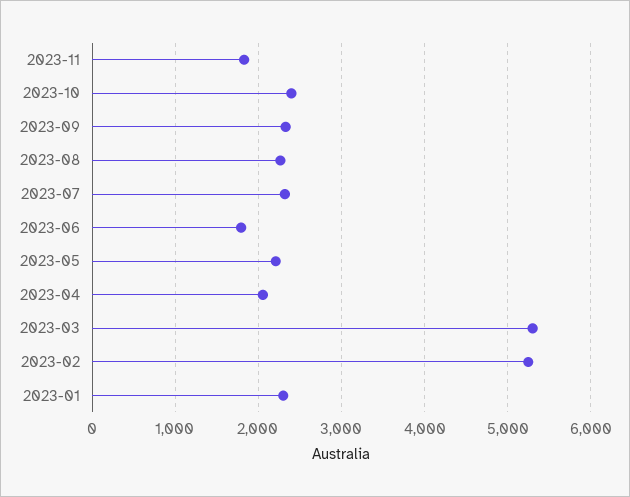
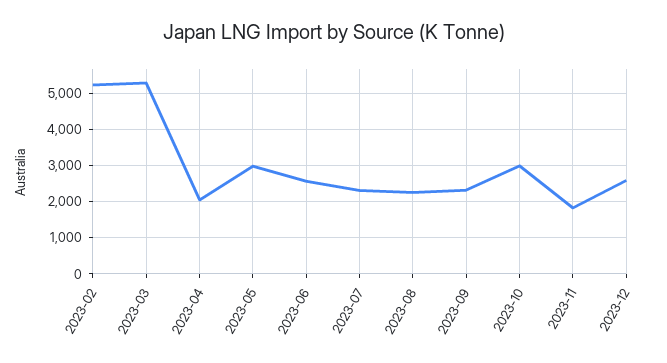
2023-10: 2400 -> 3000
2023-06: 1800 -> 2600
2023-05: 2200 -> 3000
2023-01: 2300 -> none
2023-12: none -> 2600

